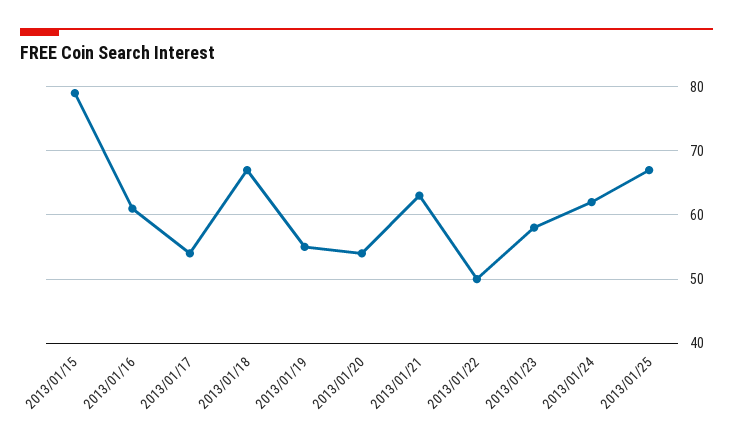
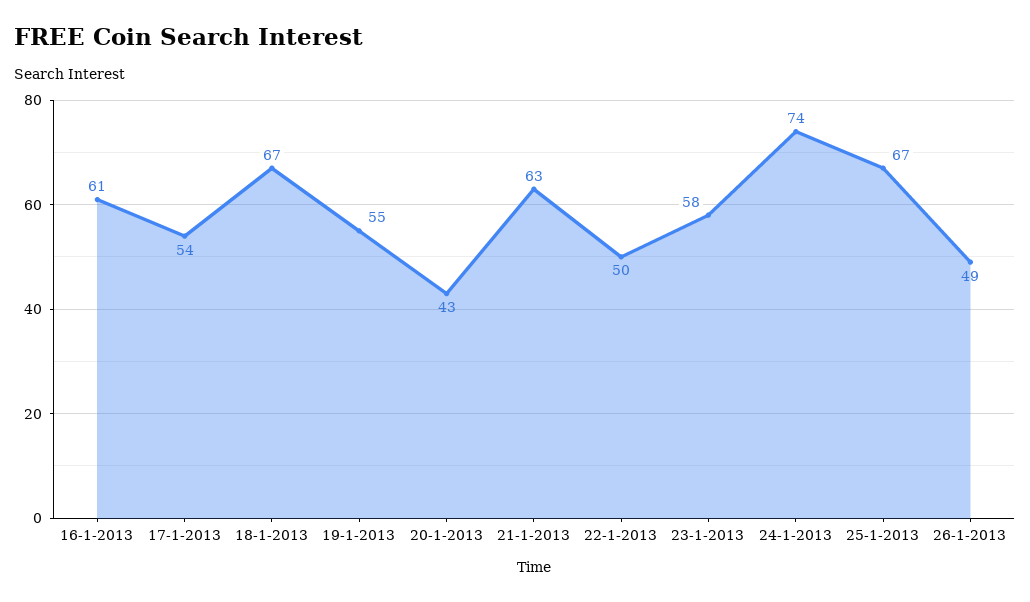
2013/01/15: 79 -> none
2013/01/20: 54 -> 43
2013/01/24: 62 -> 74
26-1-2013: none -> 49

